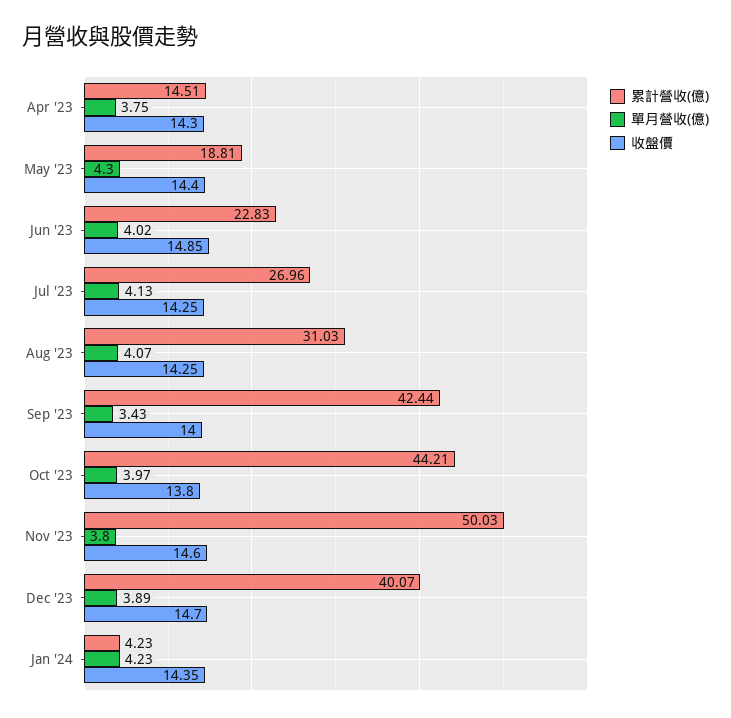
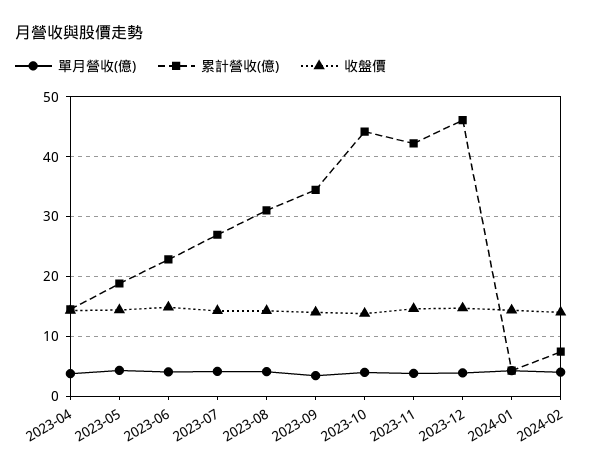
累計營收(億), Sep '23: 42.44 -> 34
累計營收(億), Nov '23: 50.03 -> 42
累計營收(億), Dec '23: 40.07 -> 46
單月營收(億), 2024-02: none -> 4
累計營收(億), 2024-02: none -> 8
收盤價, 2024-02: none -> 14

